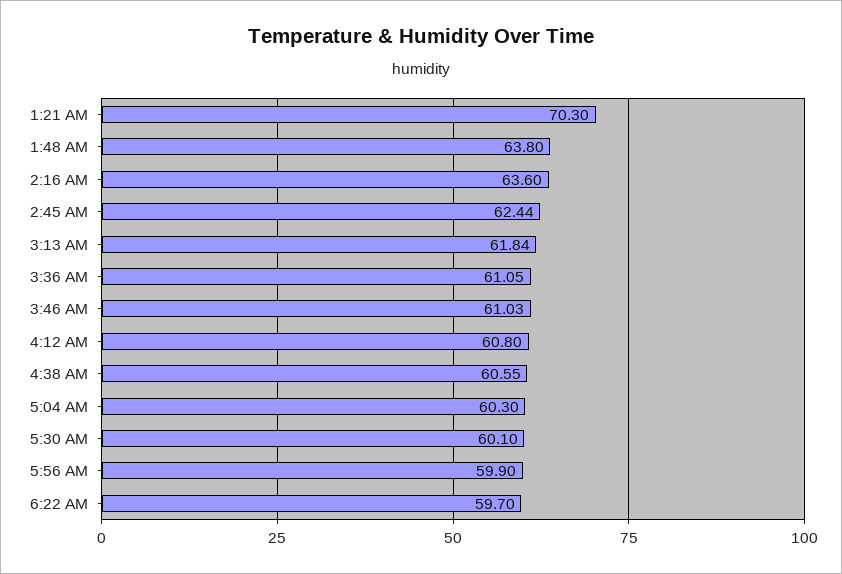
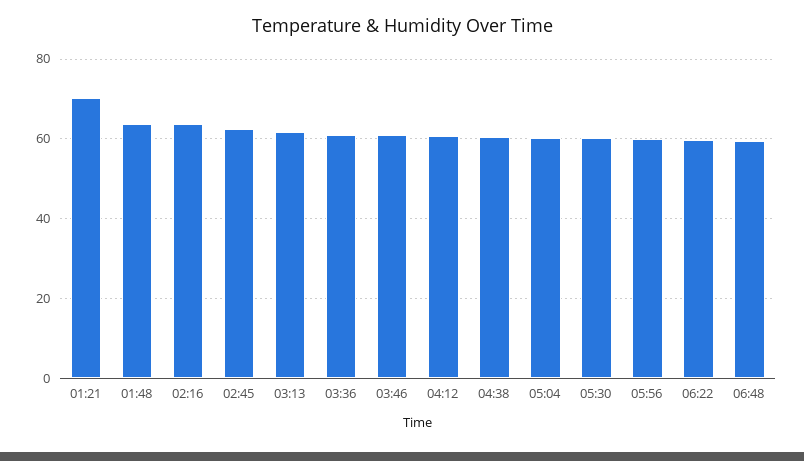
06:48: none -> 60

